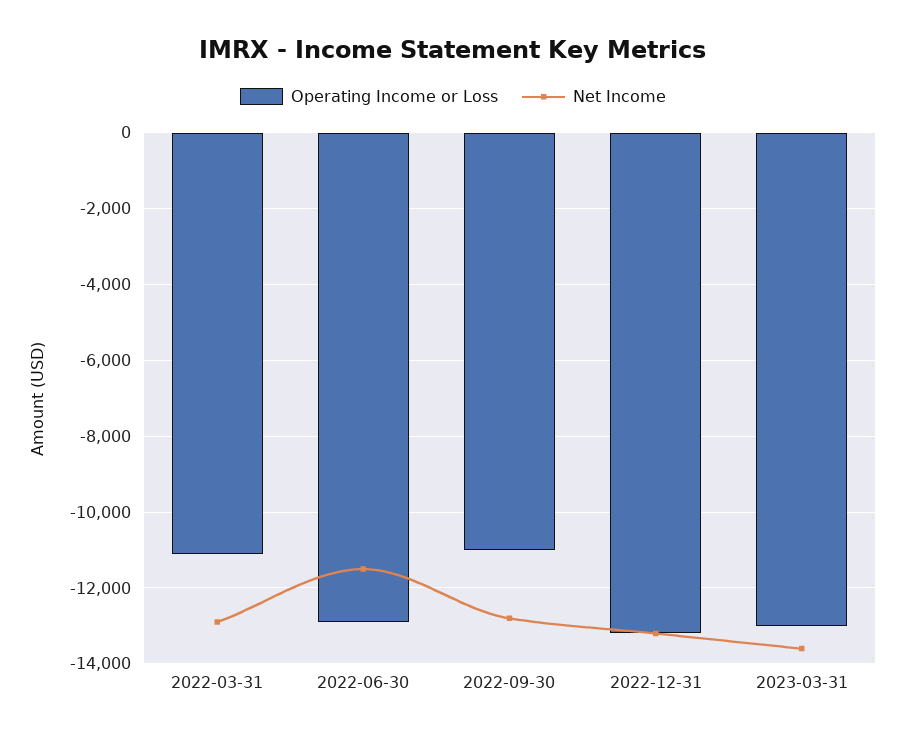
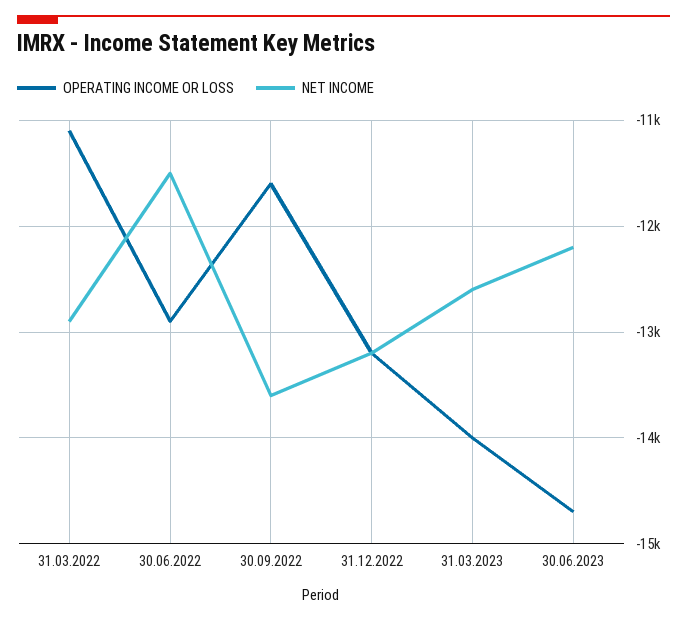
Operating Income or Loss, 2022-09-30: -11000 -> -11600
Net Income, 2022-09-30: -12800 -> -13600
Operating Income or Loss, 2023-03-31: -13000 -> -14000
Net Income, 2023-03-31: -13600 -> -12600
Operating Income or Loss, 30.06.2023: none -> -14700
Net Income, 30.06.2023: none -> -12200

